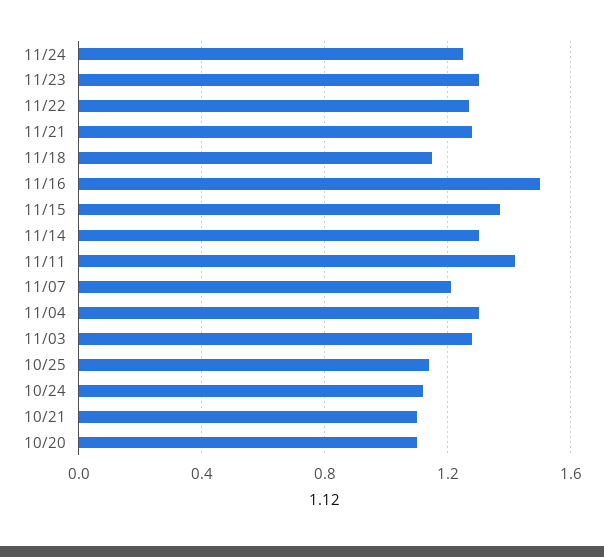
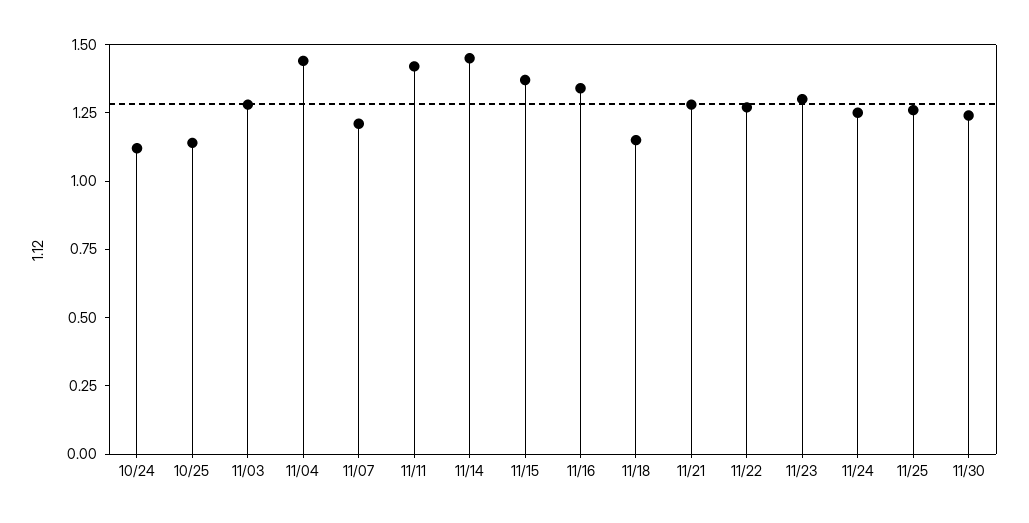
11/16: 1.5 -> 1.35
11/14: 1.3 -> 1.45
11/04: 1.3 -> 1.45
10/21: 1.1 -> none
10/20: 1.1 -> none
11/25: none -> 1.25
11/30: none -> 1.25

